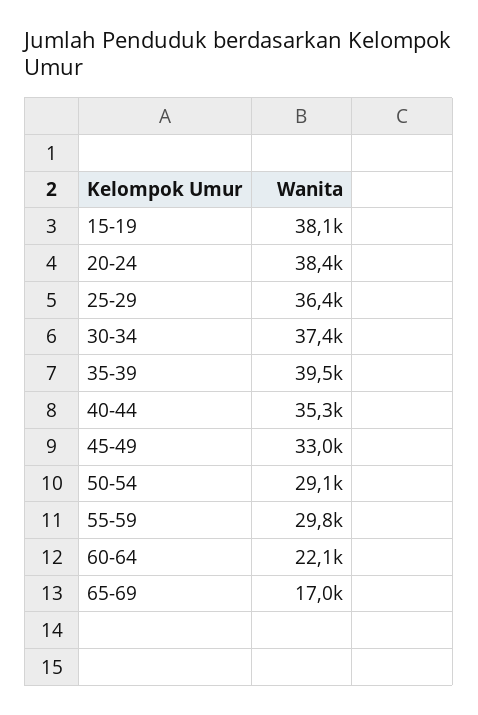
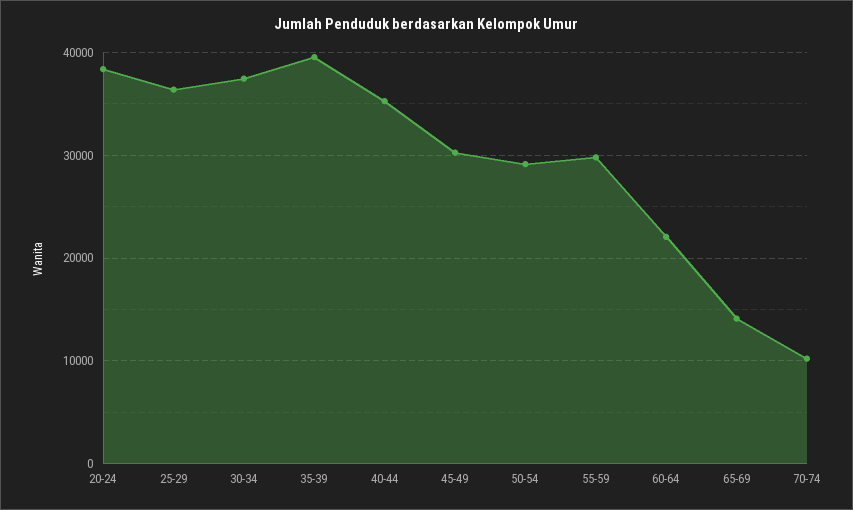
15-19: 38100 -> none
45-49: 33000 -> 30000
65-69: 17000 -> 14000
70-74: none -> 10000

